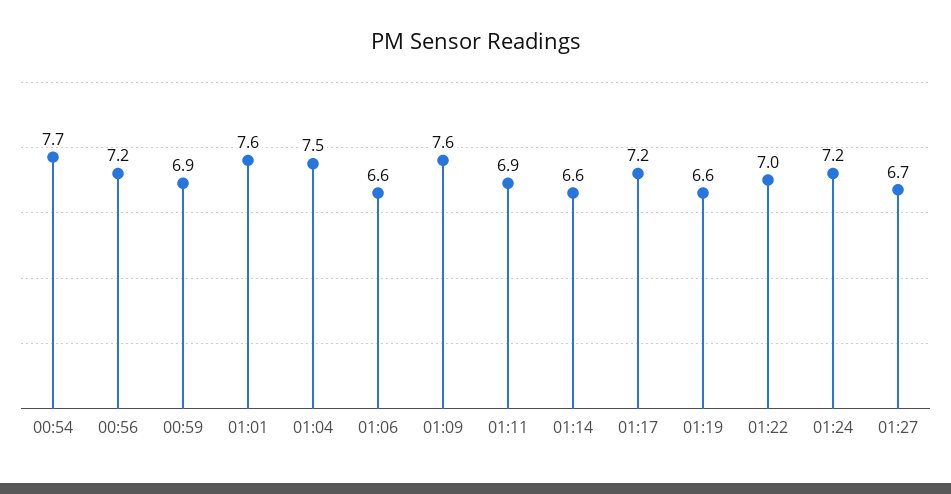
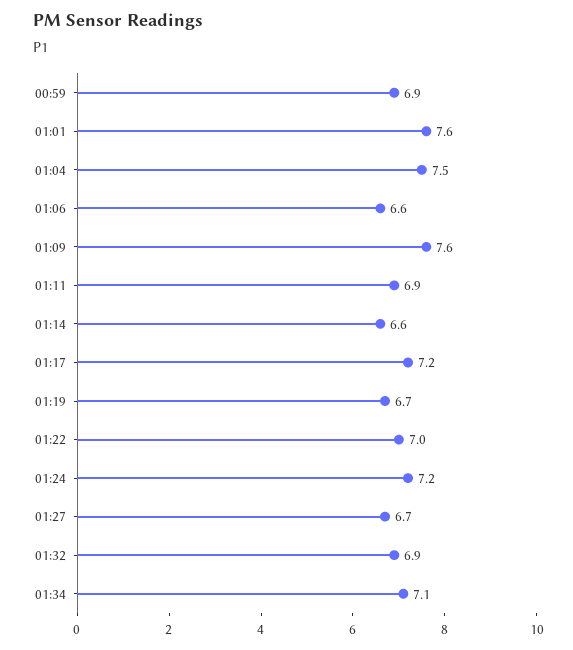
00:54: 7.7 -> none
00:56: 7.2 -> none
01:19: 6.6 -> 6.7
01:32: none -> 6.9
01:34: none -> 7.1

